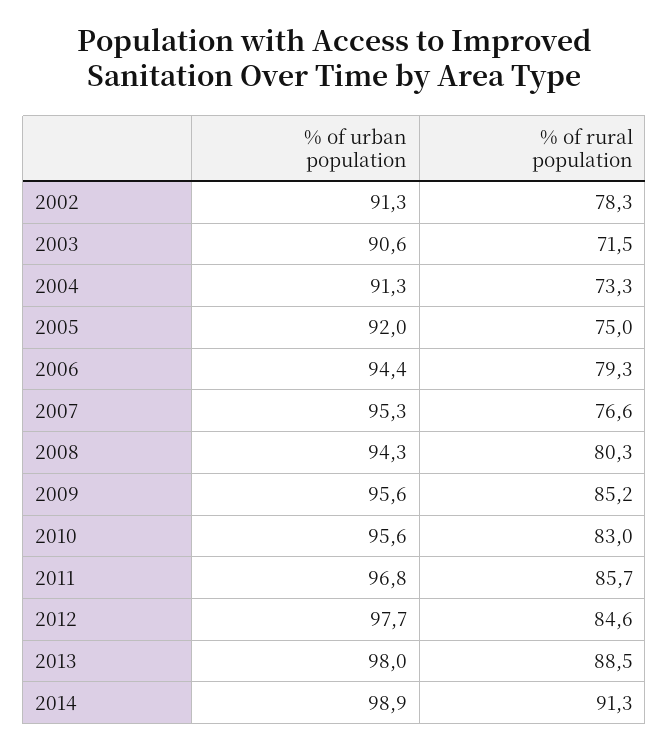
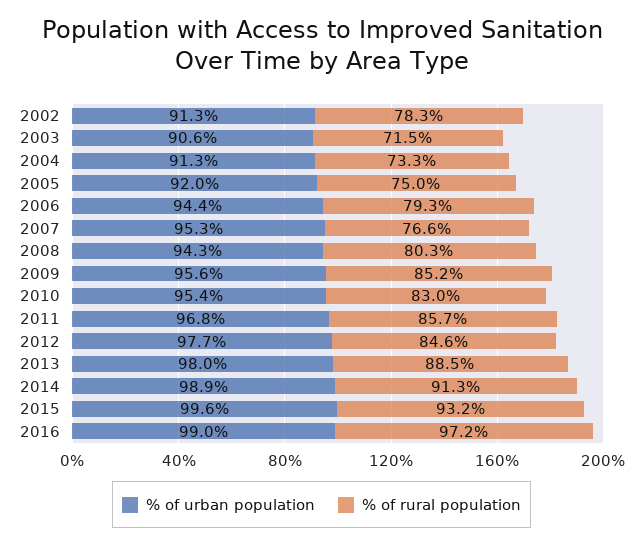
% of urban population, 2010: 95.6 -> 95.4
% of urban population, 2015: none -> 99.6
% of rural population, 2015: none -> 93.2
% of urban population, 2016: none -> 99
% of rural population, 2016: none -> 97.2

